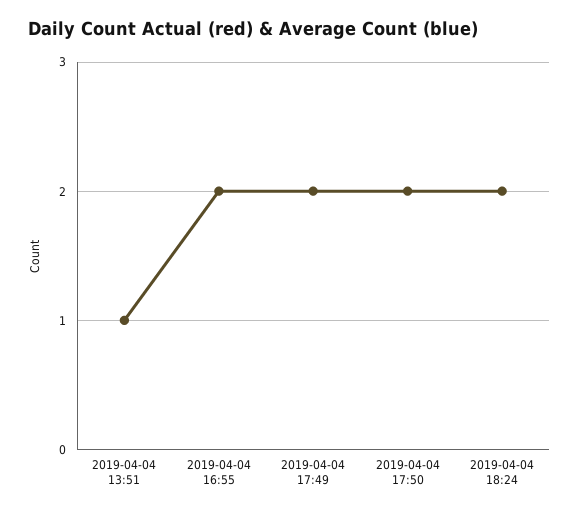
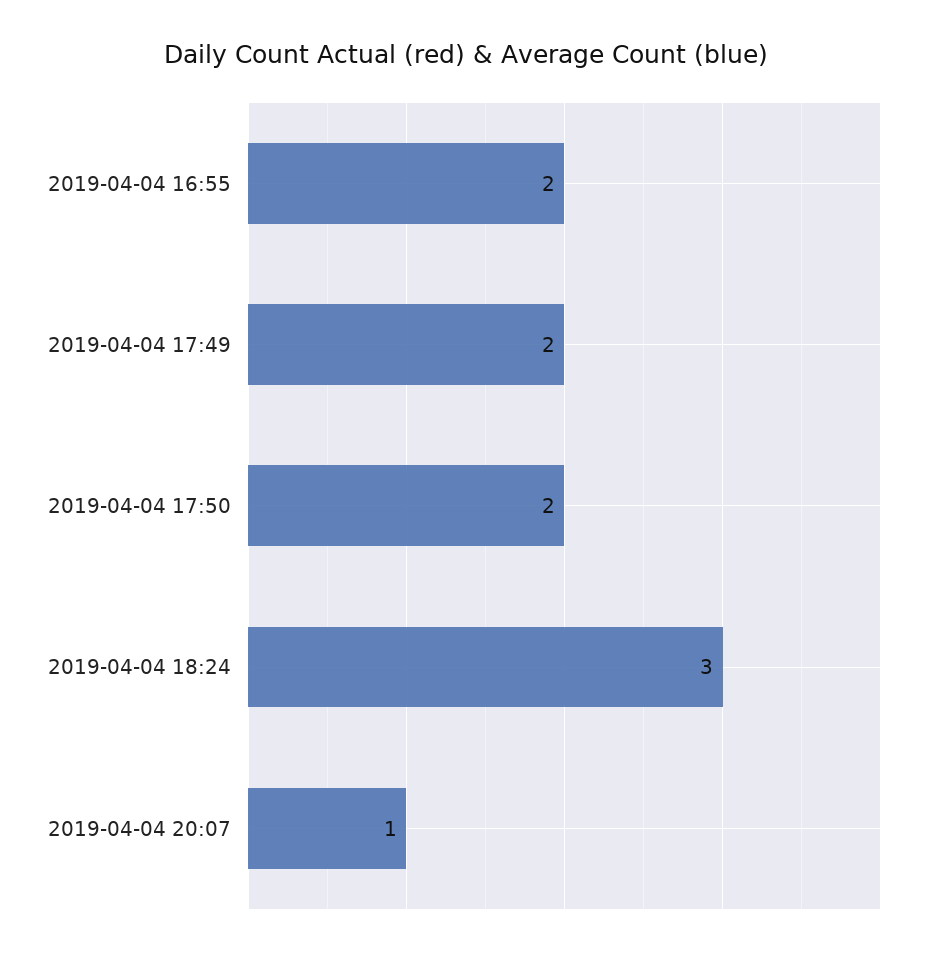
2019-04-04 13:51: 1 -> none
2019-04-04 18:24: 2 -> 3
2019-04-04 20:07: none -> 1

